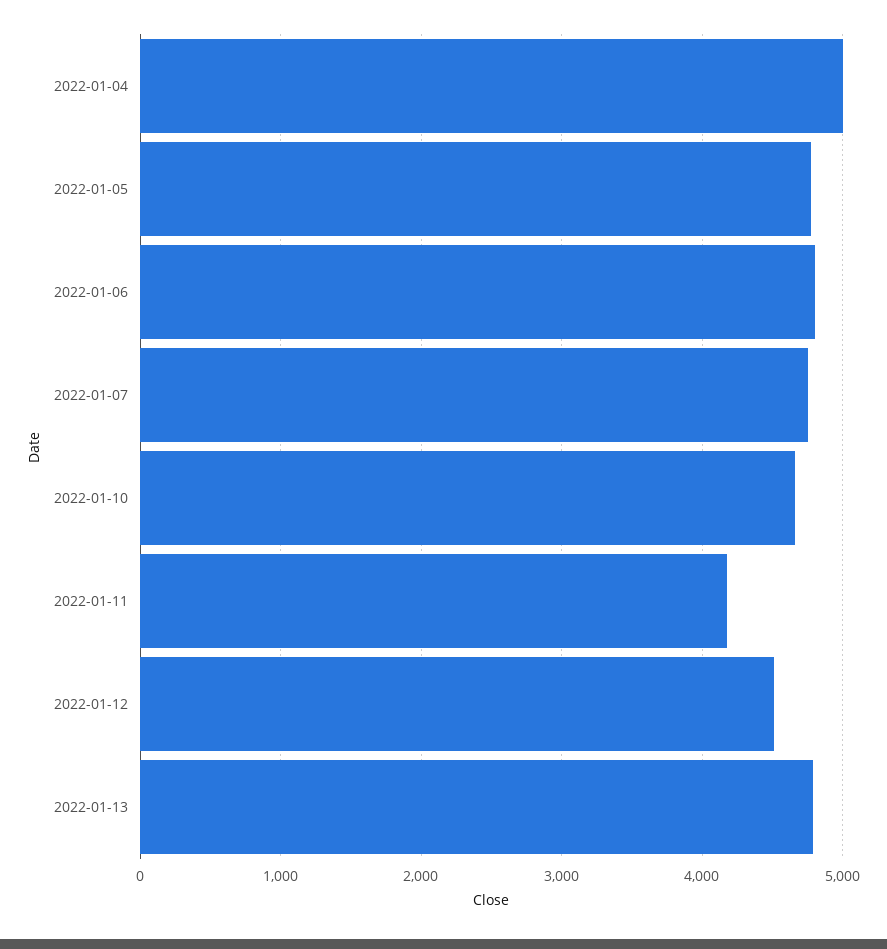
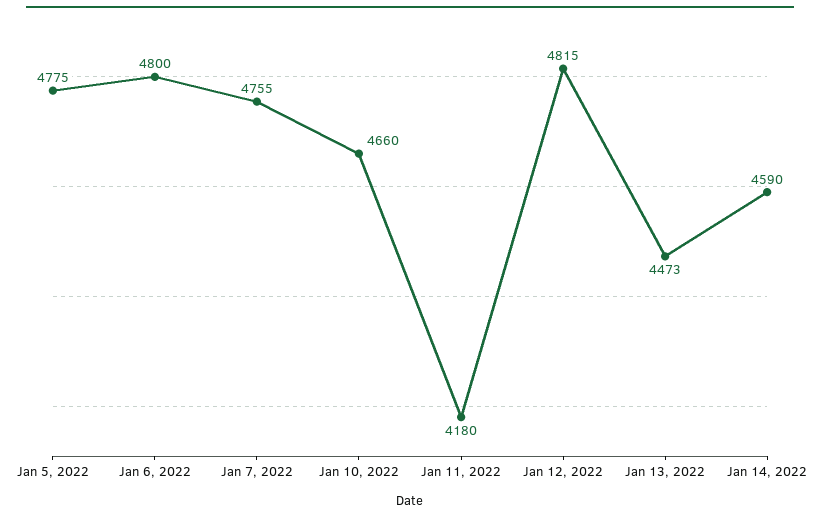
2022-01-04: 5000 -> none
2022-01-12: 4500 -> 4815
2022-01-13: 4800 -> 4473
Jan 14, 2022: none -> 4590

